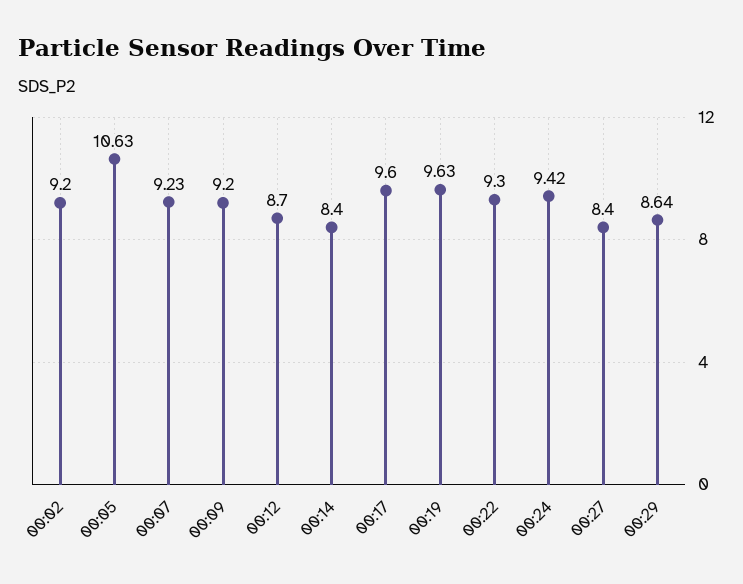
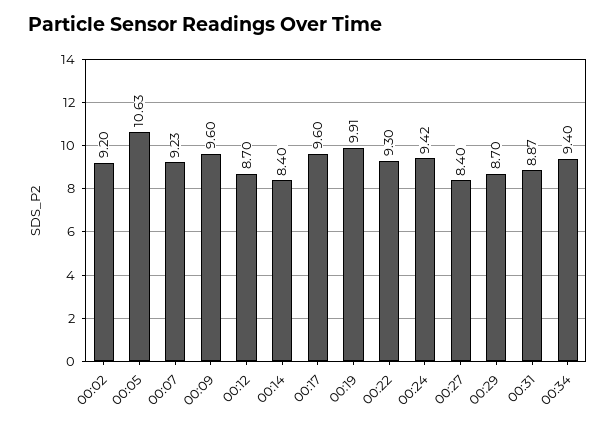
00:09: 9.2 -> 9.6
00:19: 9.63 -> 9.91
00:29: 8.64 -> 8.7
00:31: none -> 8.87
00:34: none -> 9.4

